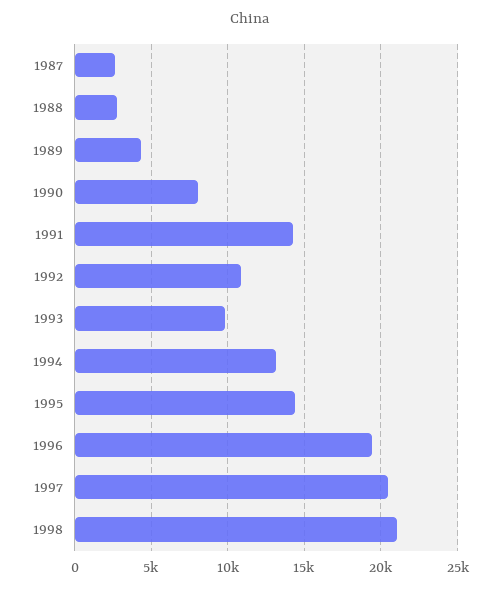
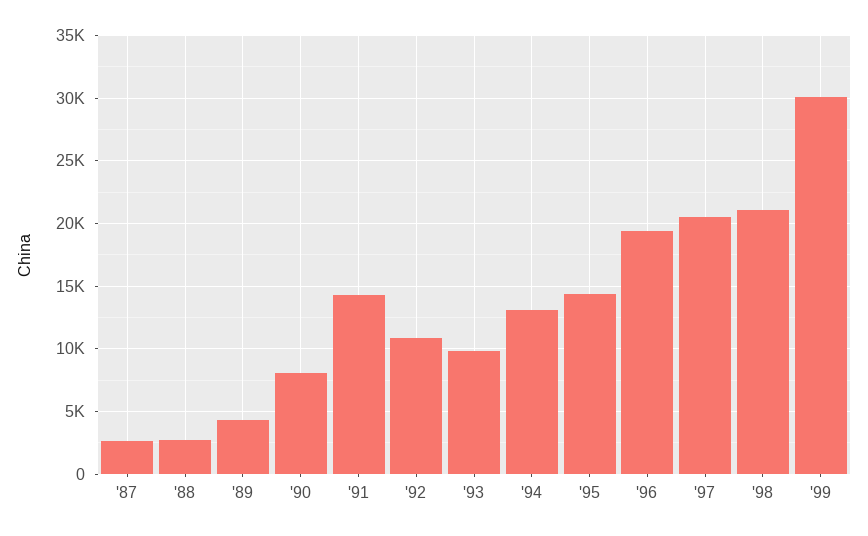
'99: none -> 30000

